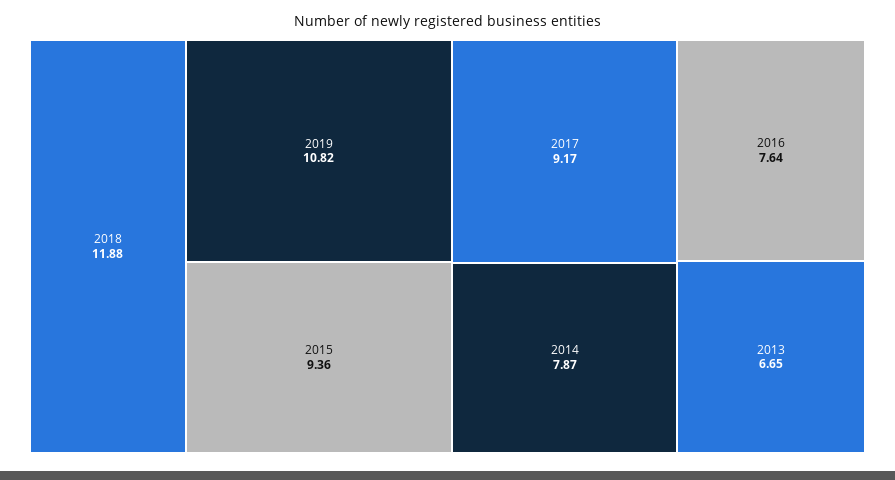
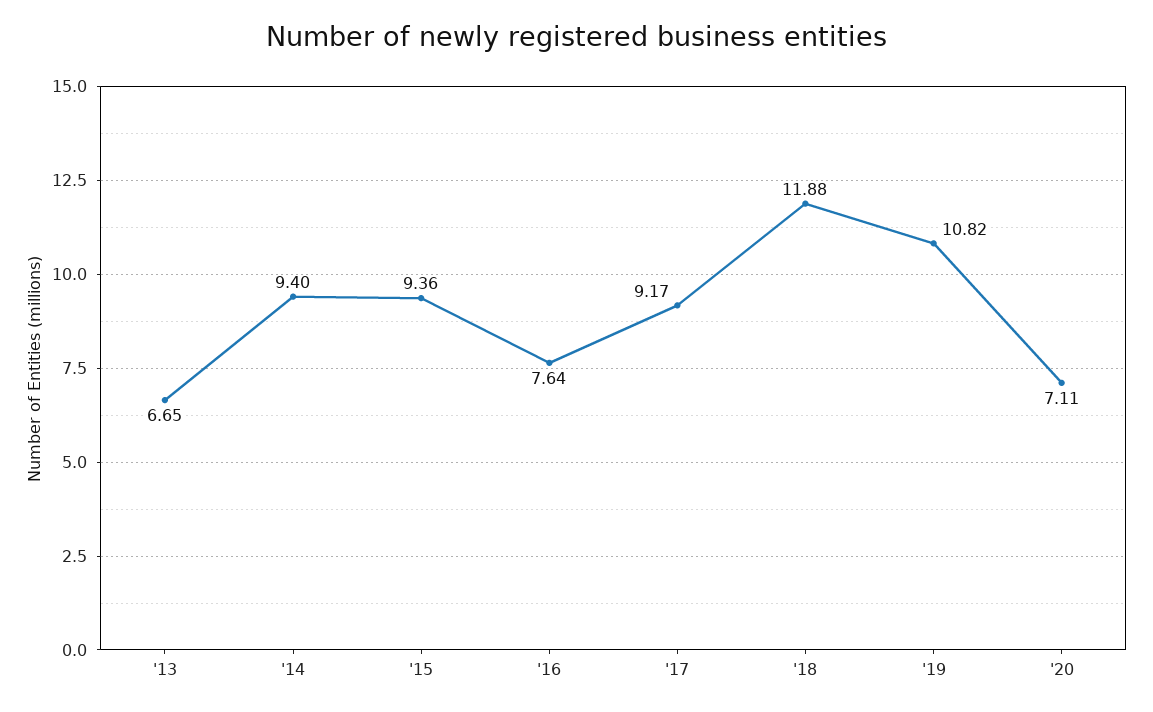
2014: 7.87 -> 9.4
'20: none -> 7.11

